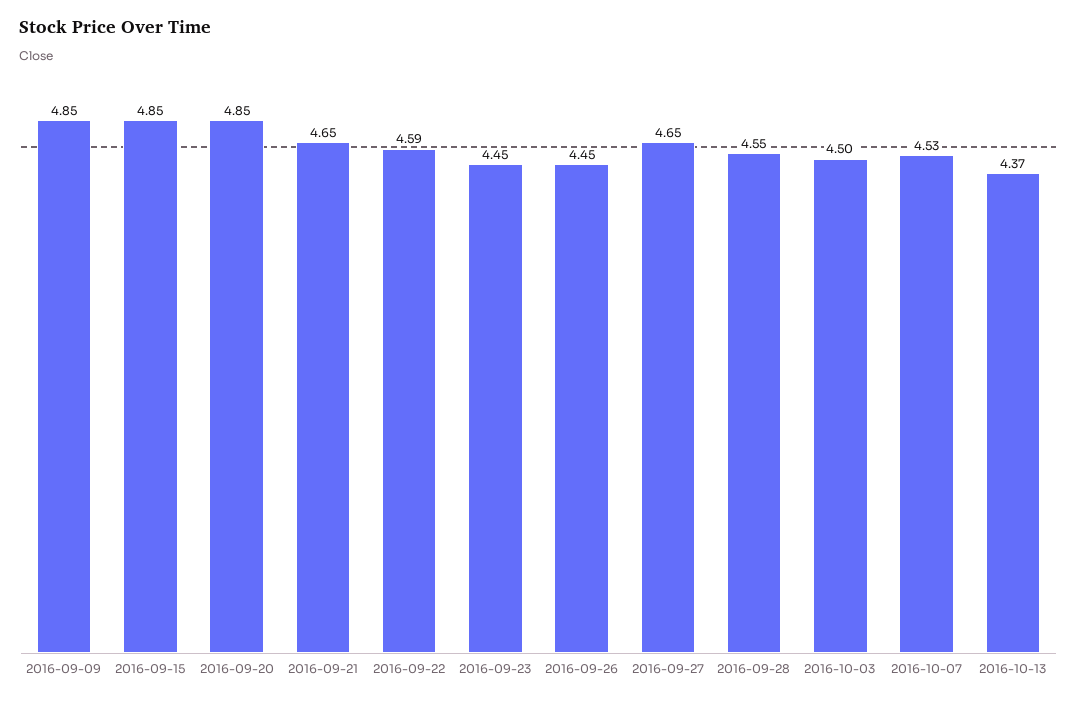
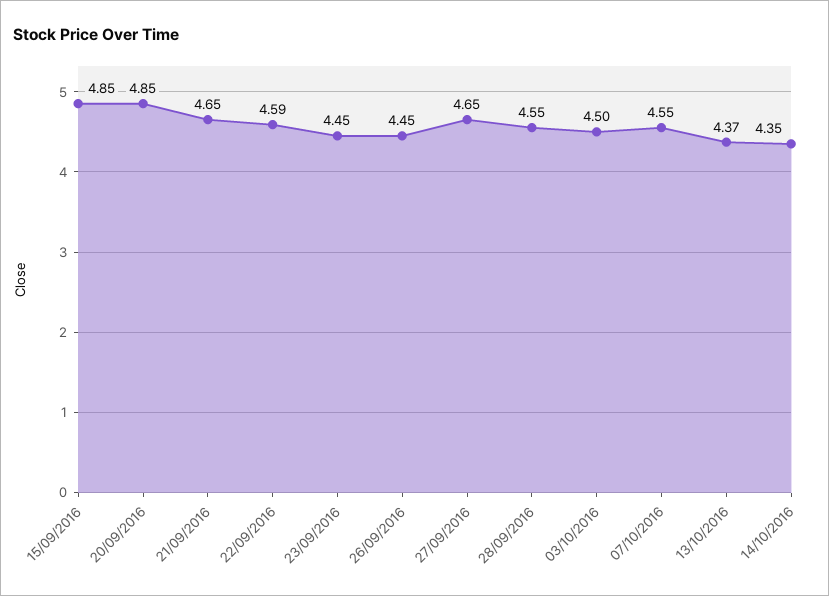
2016-09-09: 4.85 -> none
2016-10-07: 4.53 -> 4.55
14/10/2016: none -> 4.35

